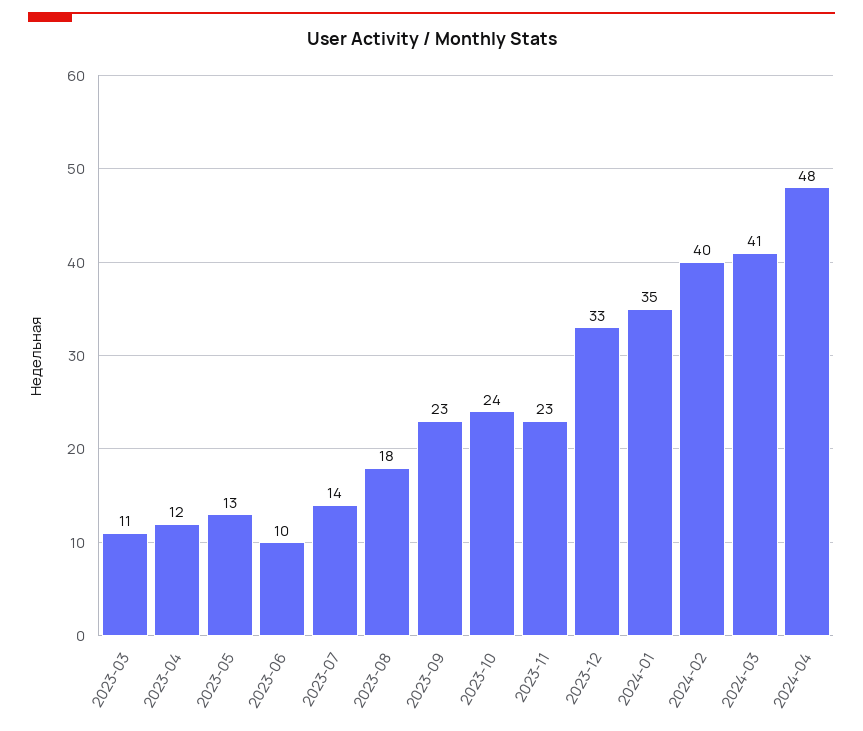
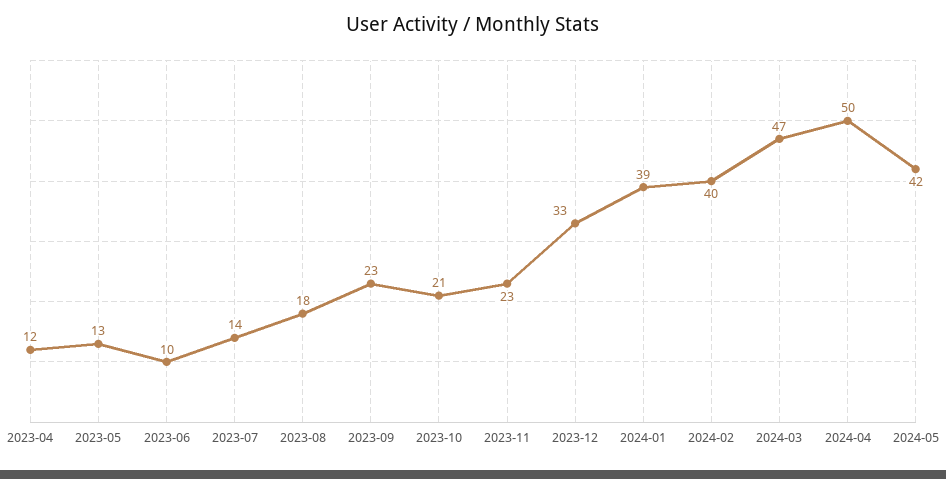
2023-03: 11 -> none
2023-10: 24 -> 21
2024-01: 35 -> 39
2024-03: 41 -> 47
2024-04: 48 -> 50
2024-05: none -> 42

